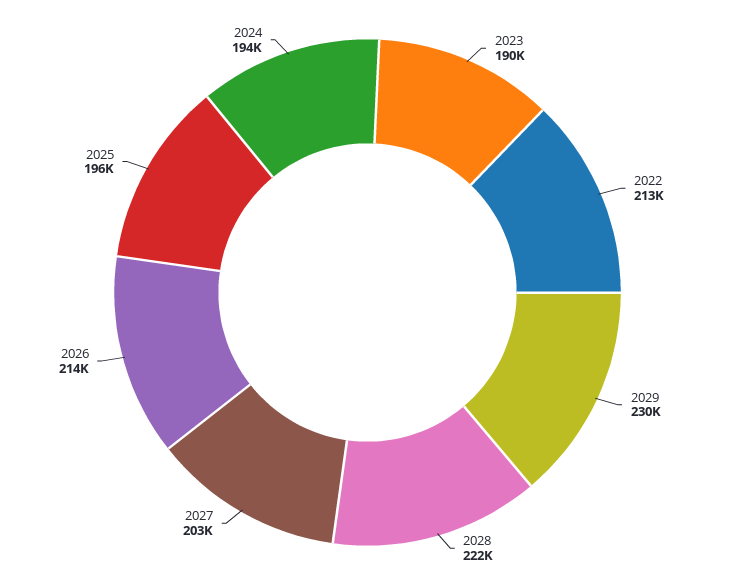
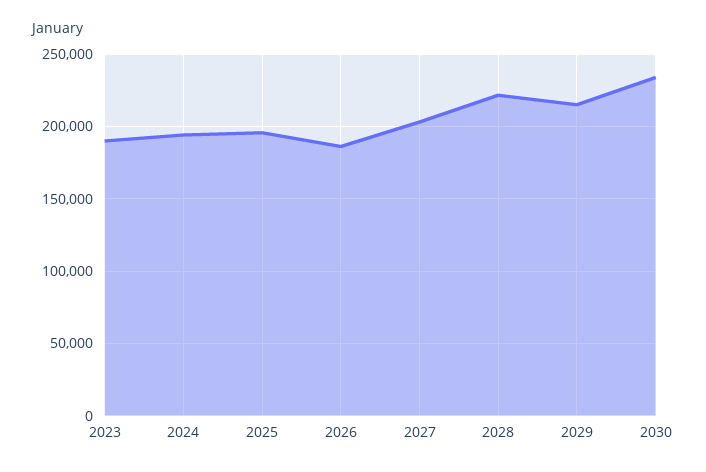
2022: 213000 -> none
2029: 230000 -> 215000
2026: 214000 -> 185000
2030: none -> 235000

